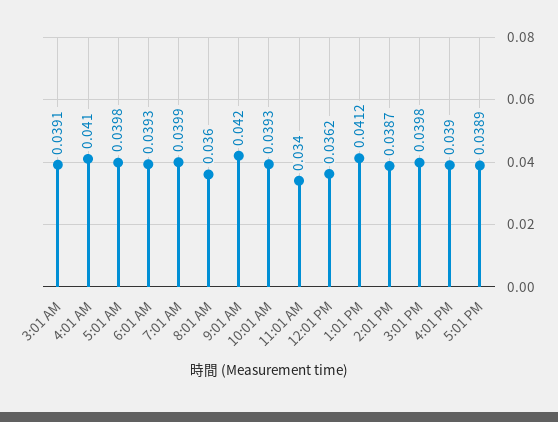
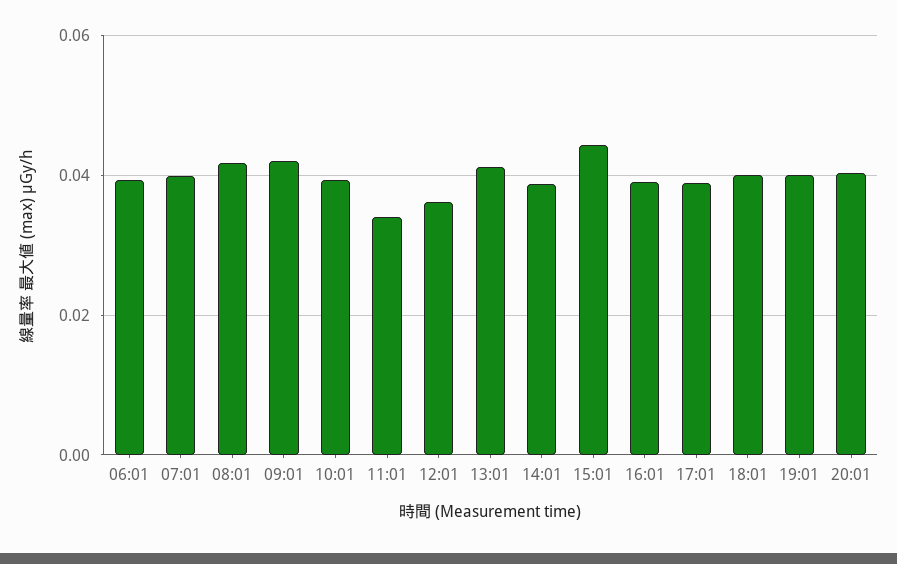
3:01 AM: 0.0391 -> none
4:01 AM: 0.041 -> none
5:01 AM: 0.0398 -> none
8:01 AM: 0.036 -> 0.042
3:01 PM: 0.0398 -> 0.044
18:01: none -> 0.04
19:01: none -> 0.04
20:01: none -> 0.04

